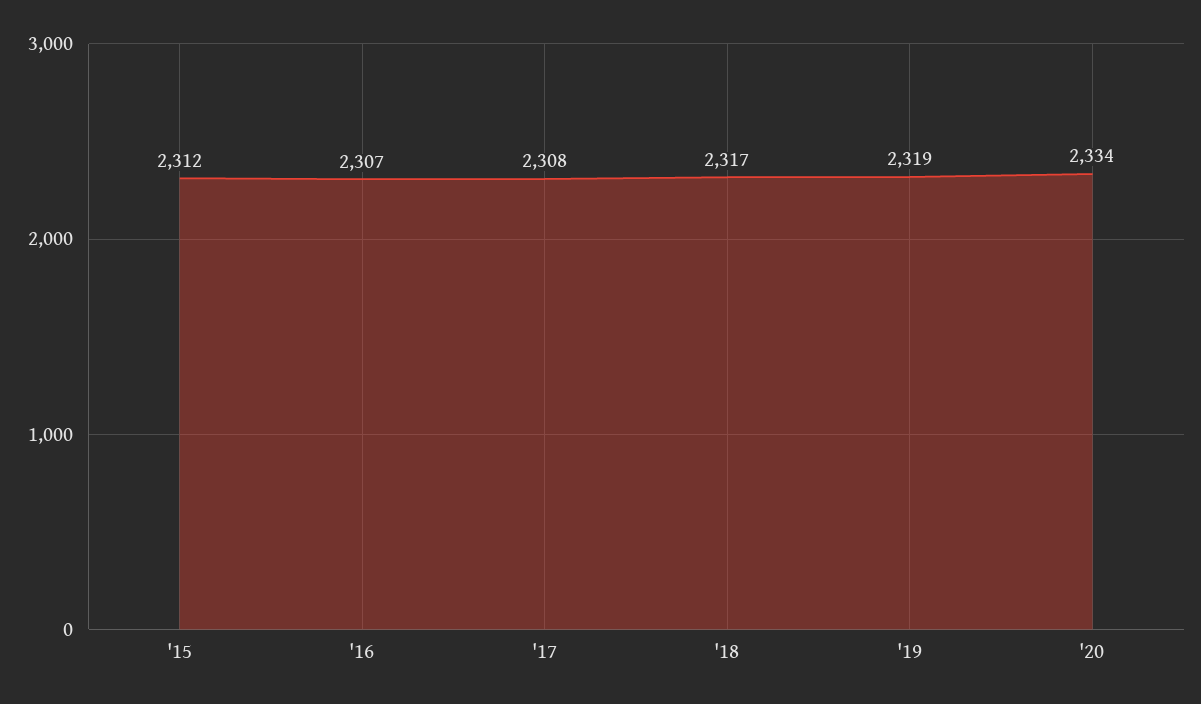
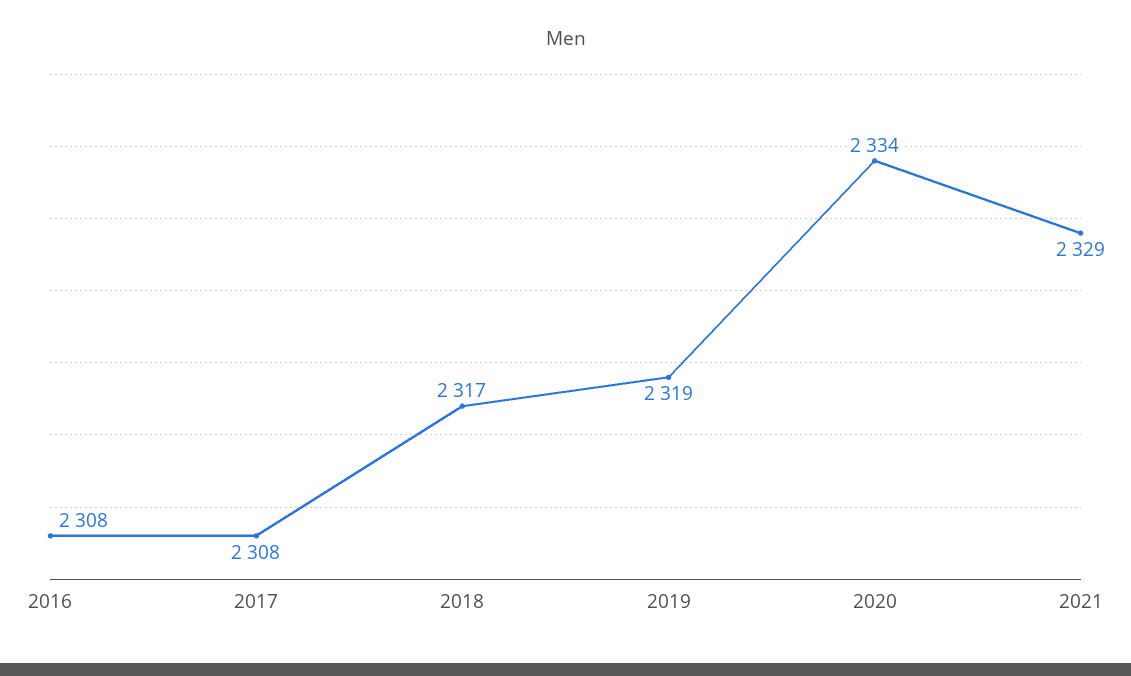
'15: 2312 -> none
'16: 2307 -> 2308
2021: none -> 2329

